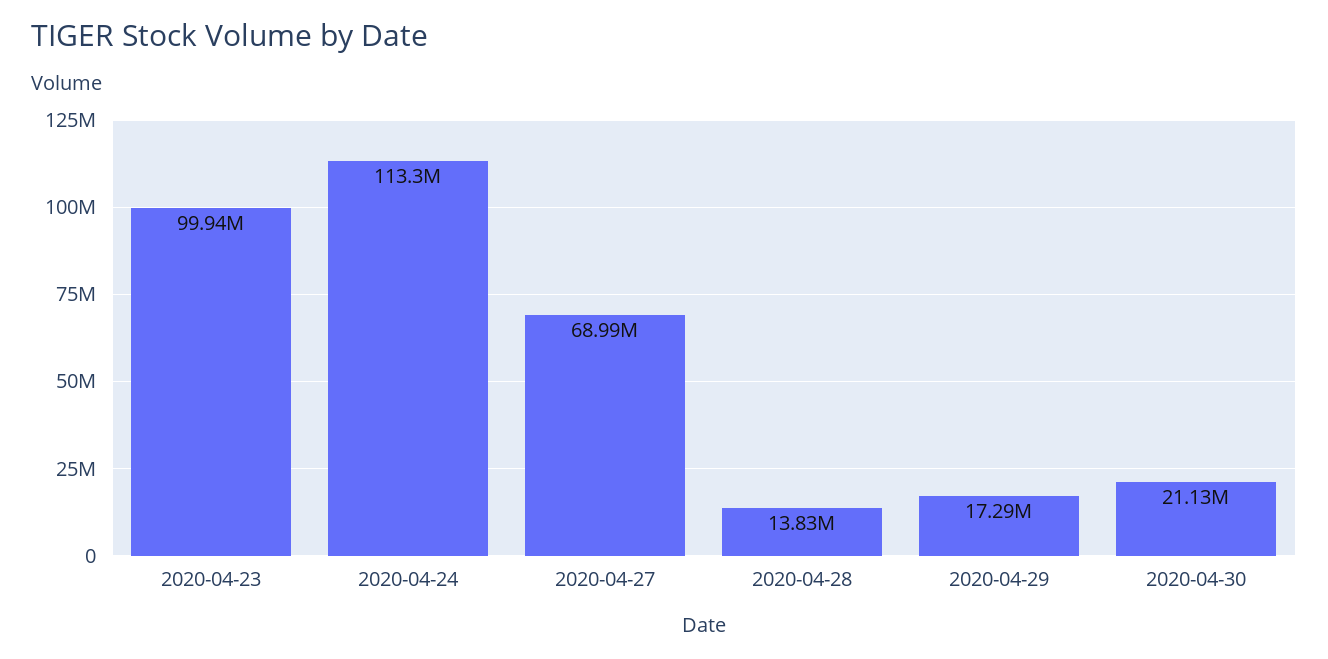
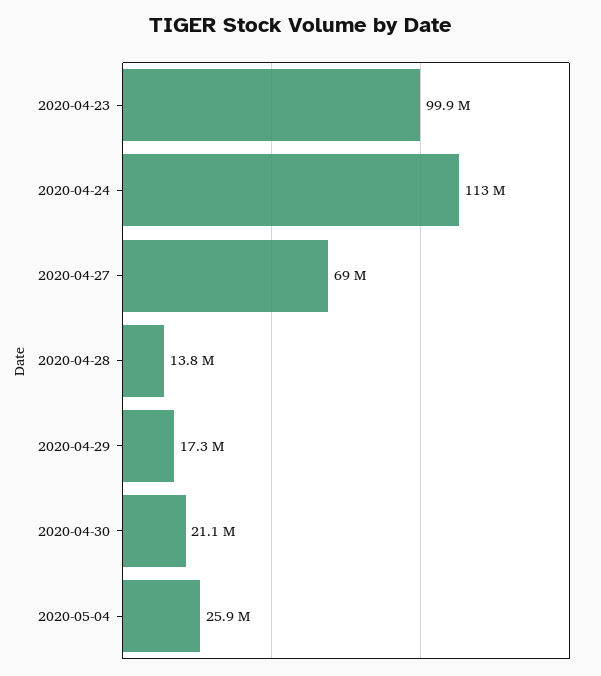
2020-05-04: none -> 25900000

